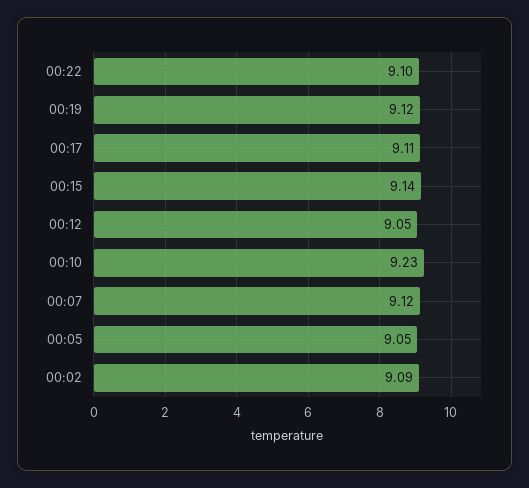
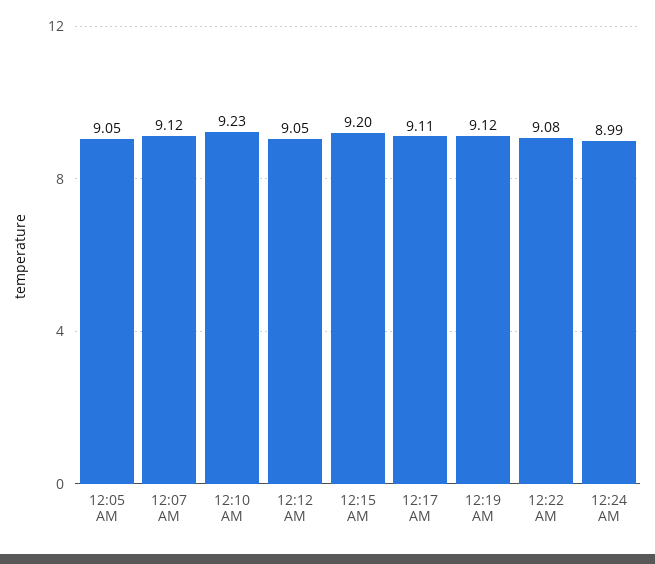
00:22: 9.1 -> 9.08
00:15: 9.14 -> 9.2
00:02: 9.09 -> none
12:24 AM: none -> 8.99

